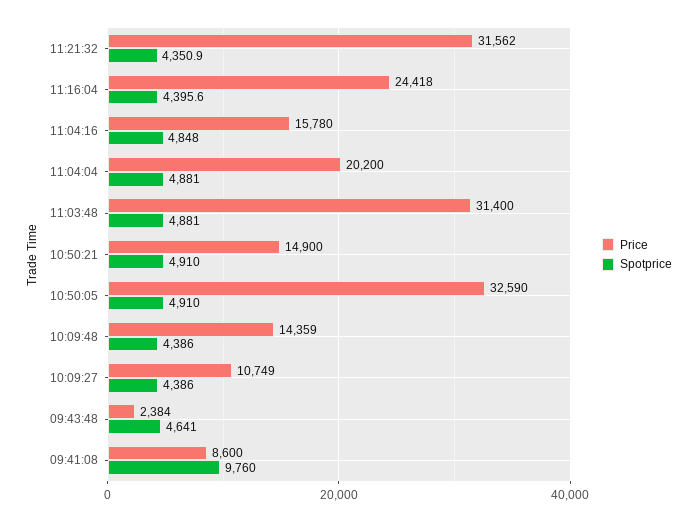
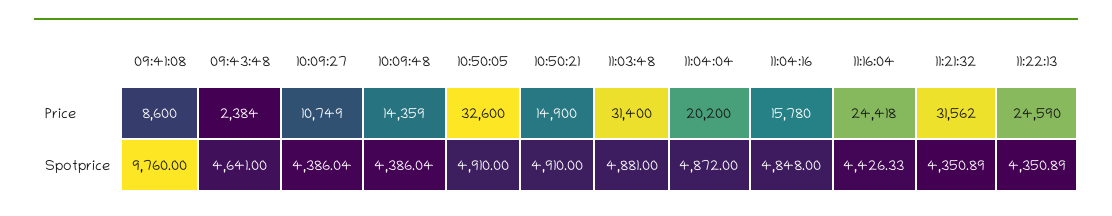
Spotprice, 11:16:04: 4395.6 -> 4426.33
Spotprice, 11:04:04: 4881 -> 4872
Price, 10:50:05: 32590 -> 32600
Price, 11:22:13: none -> 24590
Spotprice, 11:22:13: none -> 4350.89

